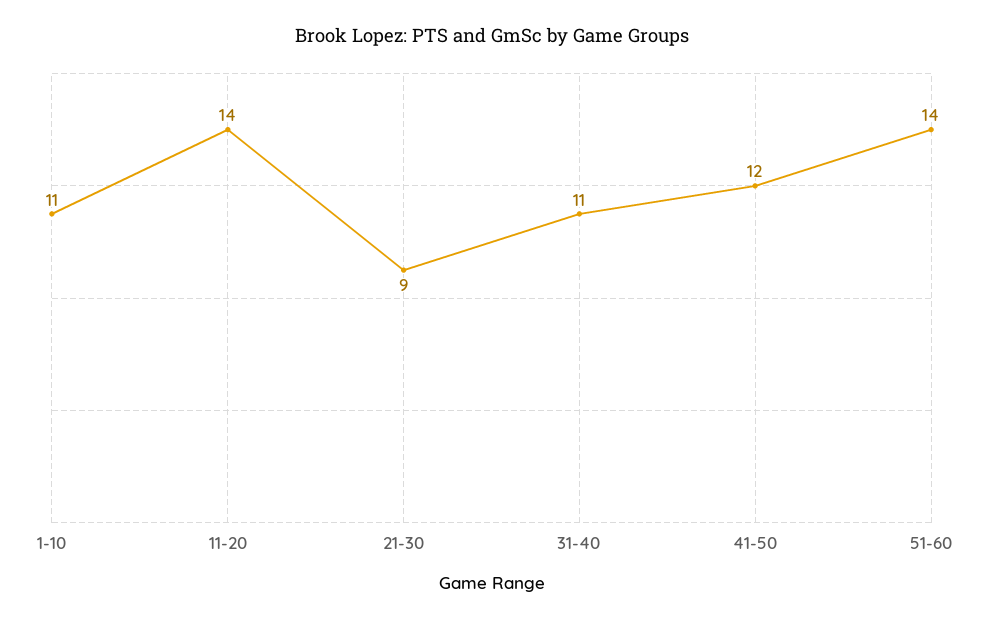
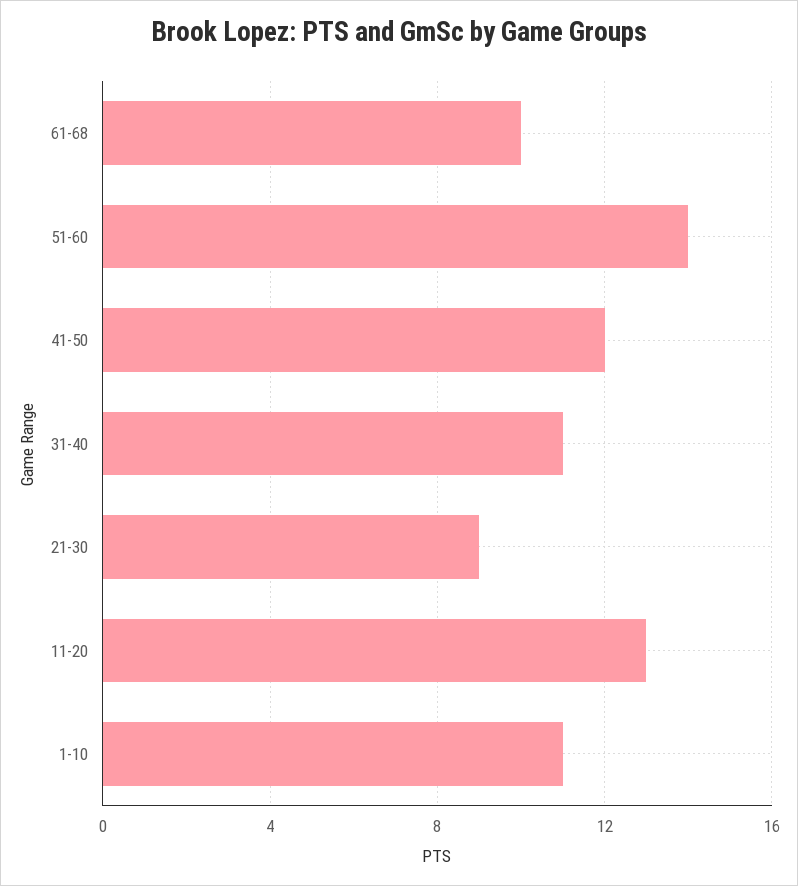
11-20: 14 -> 13
61-68: none -> 10

